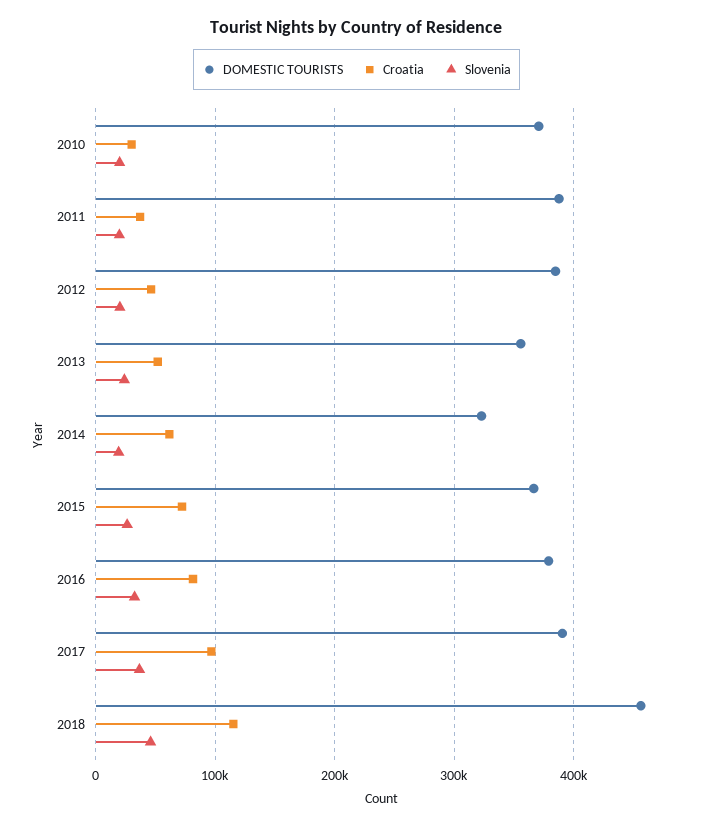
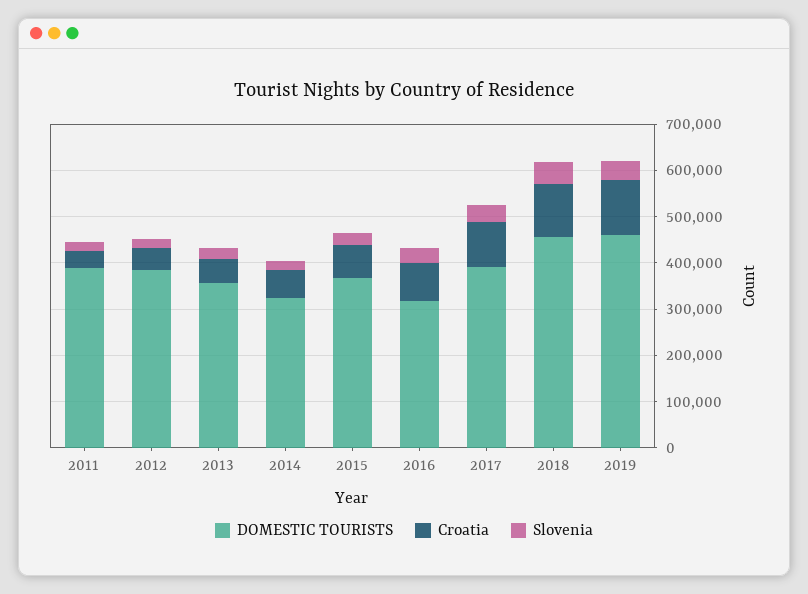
DOMESTIC TOURISTS, 2010: 370000 -> none
Croatia, 2010: 30000 -> none
Slovenia, 2010: 20000 -> none
DOMESTIC TOURISTS, 2016: 380000 -> 320000
DOMESTIC TOURISTS, 2019: none -> 460000
Croatia, 2019: none -> 120000
Slovenia, 2019: none -> 40000

